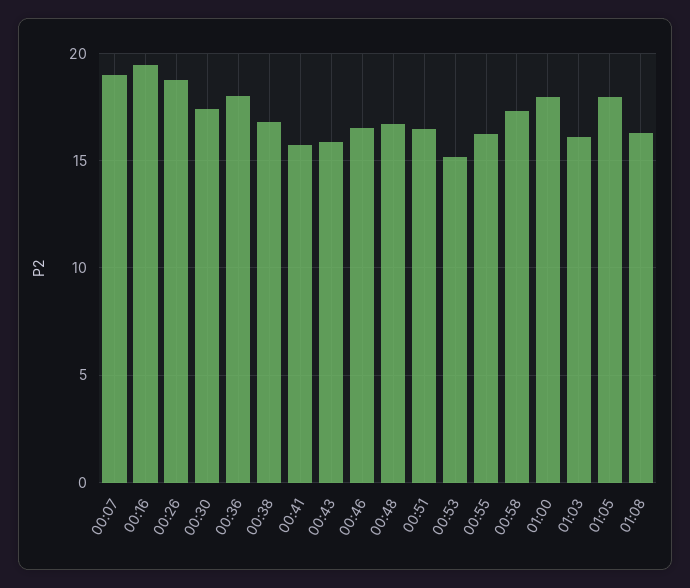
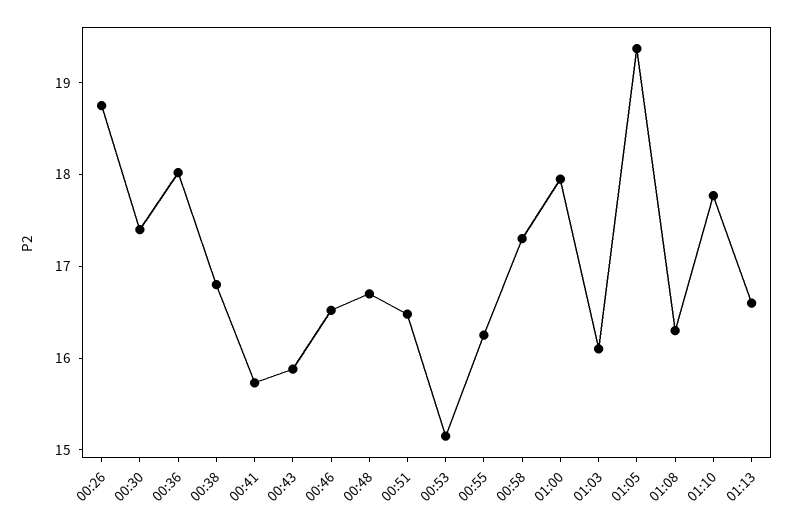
00:07: 19 -> none
00:16: 19.5 -> none
01:05: 18 -> 19.4
01:10: none -> 17.8
01:13: none -> 16.6

